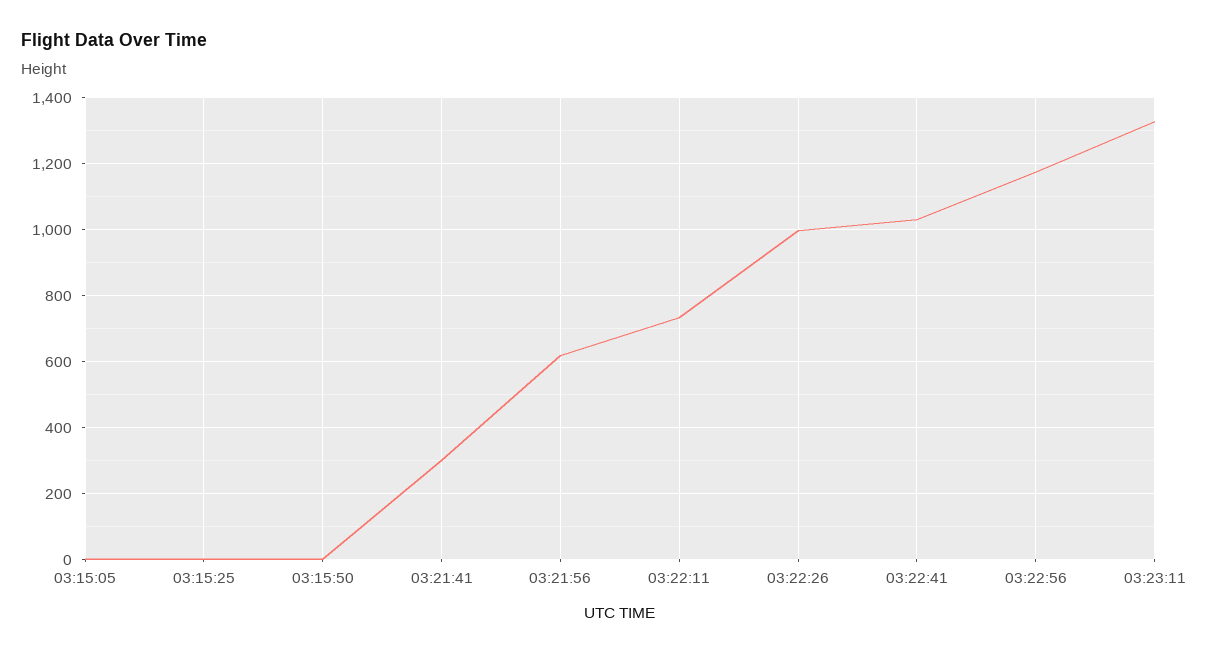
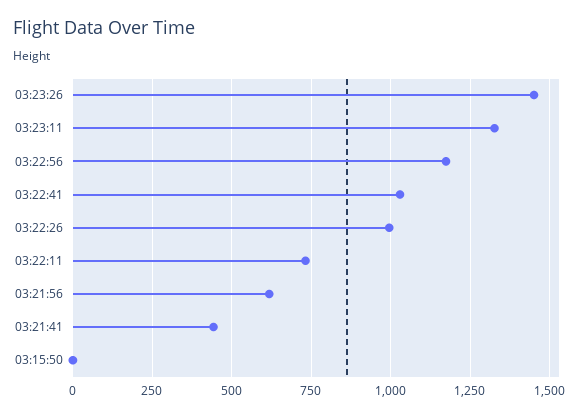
03:15:05: 0 -> none
03:15:25: 0 -> none
03:21:41: 300 -> 450
03:23:26: none -> 1450

